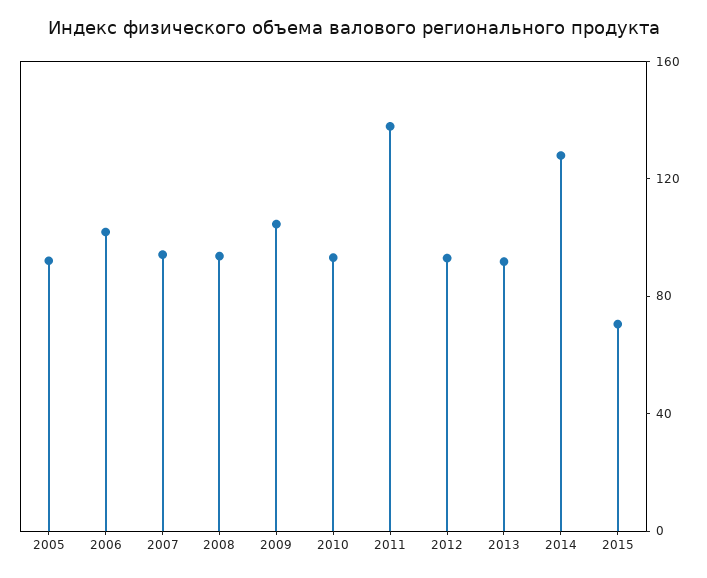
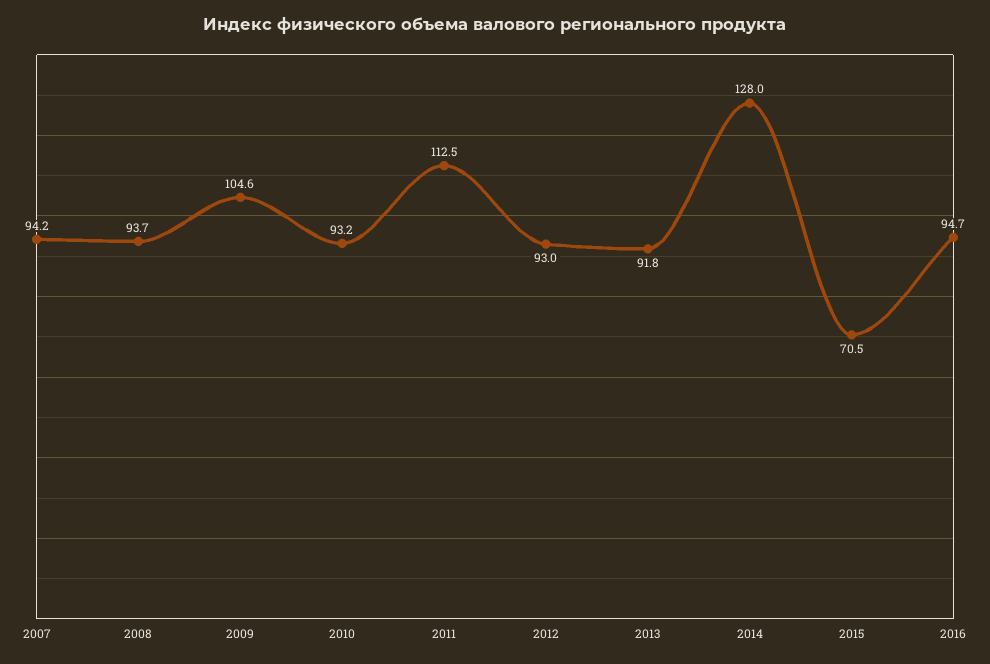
2005: 90 -> none
2006: 100 -> none
2011: 140 -> 112.5
2016: none -> 94.7

